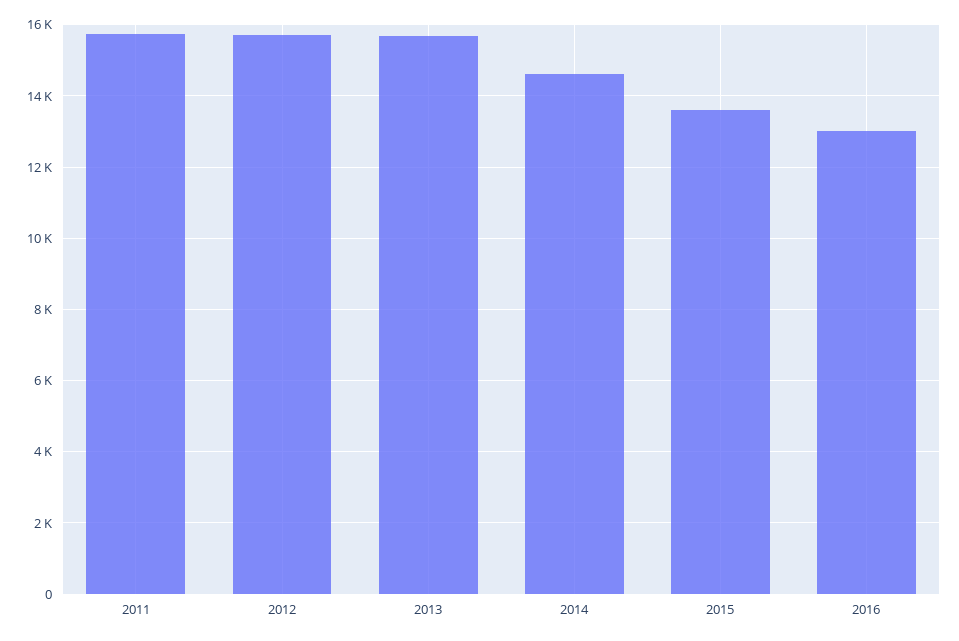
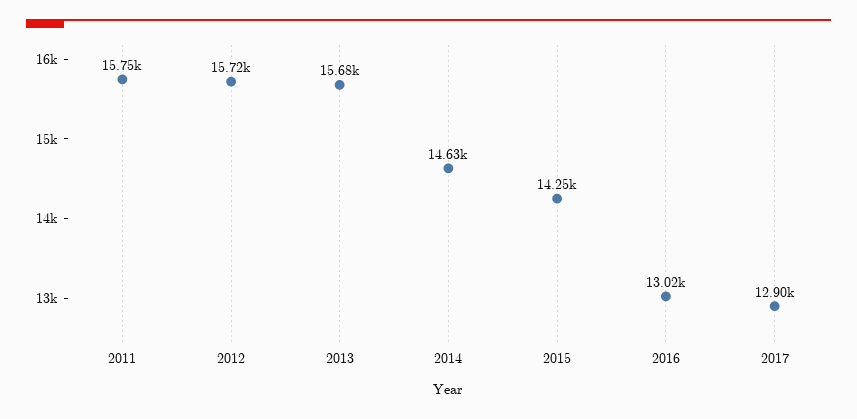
2015: 13600 -> 14250
2017: none -> 12900

